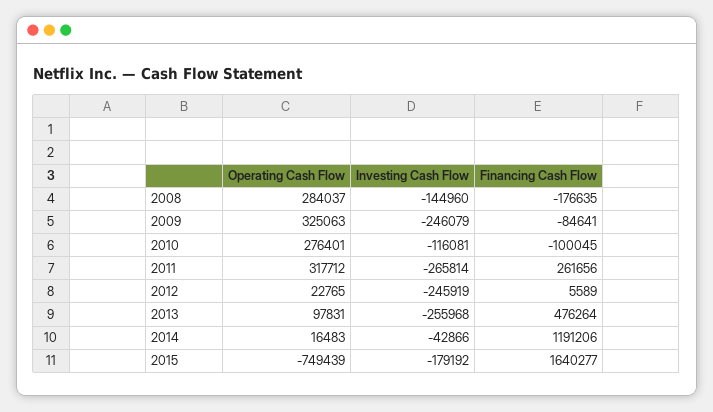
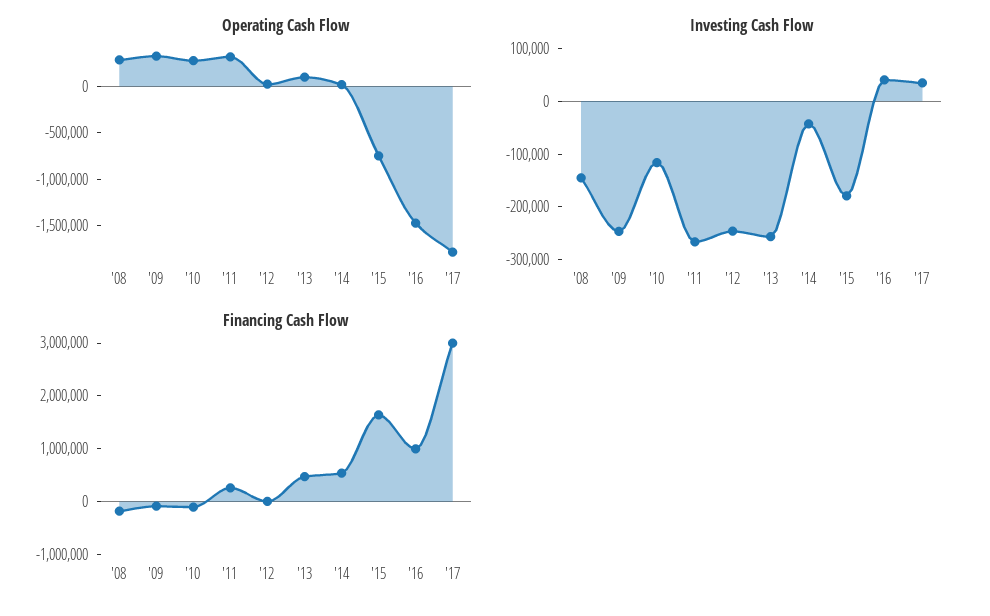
Financing Cash Flow, 2014: 1191206 -> 600000
Operating Cash Flow, '16: none -> -1500000
Operating Cash Flow, '17: none -> -1800000
Investing Cash Flow, '16: none -> 40000
Investing Cash Flow, '17: none -> 40000
Financing Cash Flow, '16: none -> 1000000
Financing Cash Flow, '17: none -> 3000000

